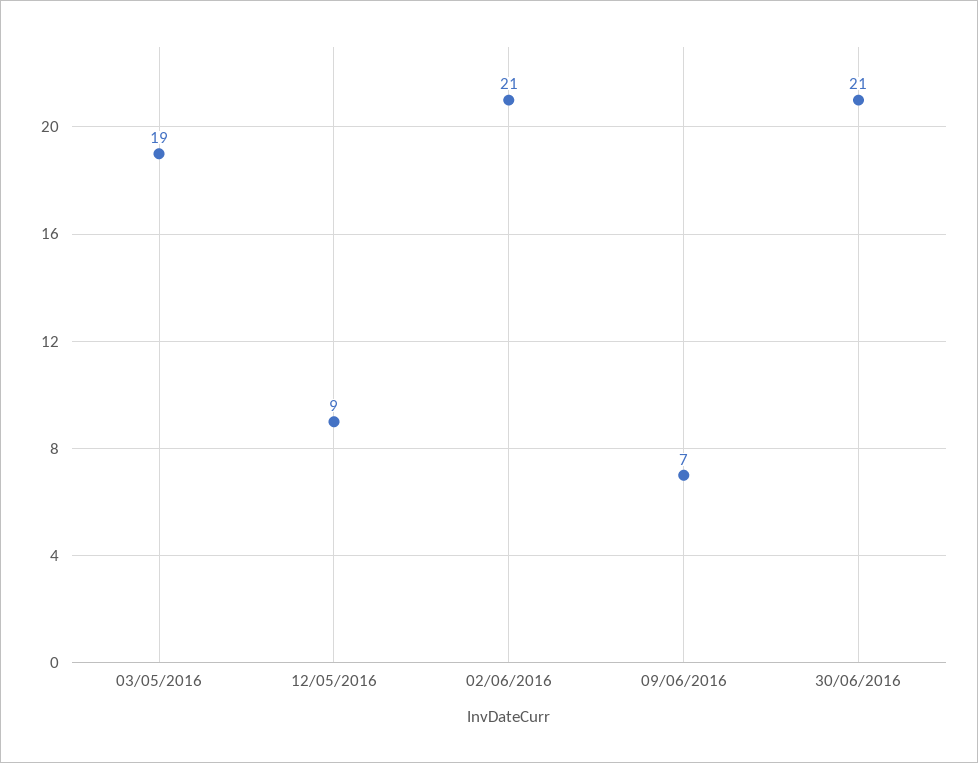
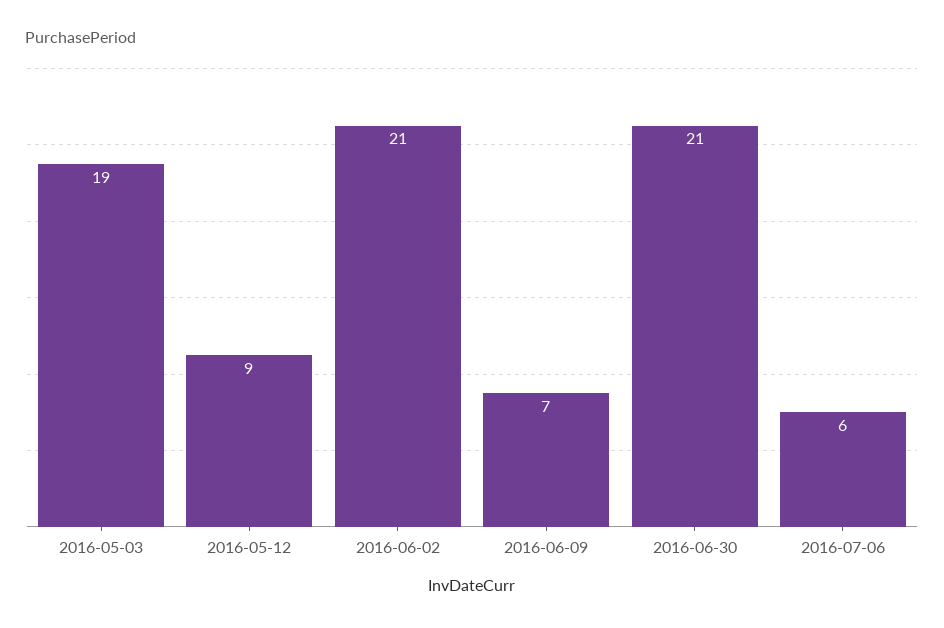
2016-07-06: none -> 6

